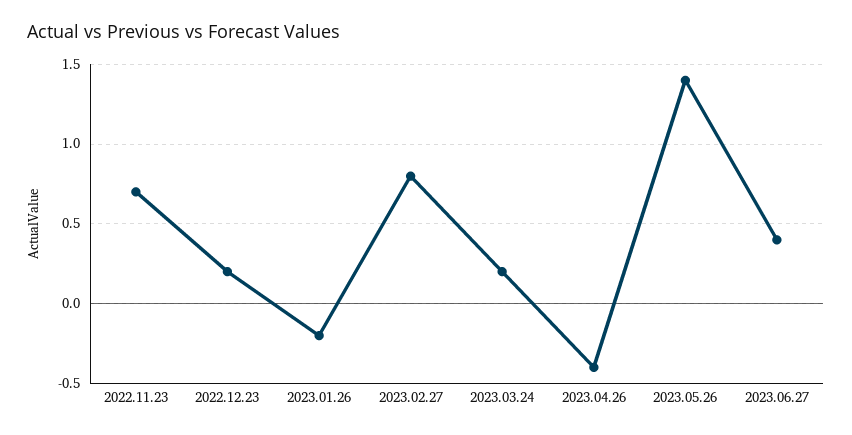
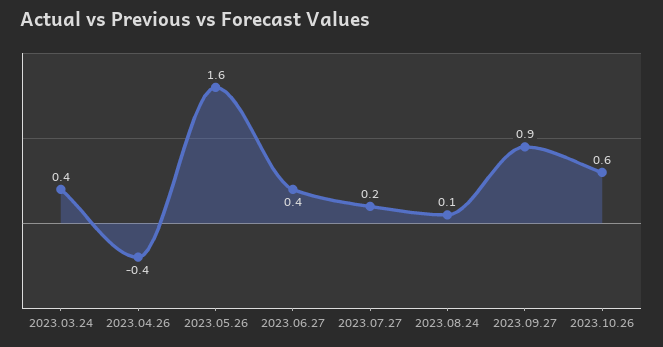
2022.11.23: 0.7 -> none
2022.12.23: 0.2 -> none
2023.01.26: -0.2 -> none
2023.02.27: 0.8 -> none
2023.03.24: 0.2 -> 0.4
2023.05.26: 1.4 -> 1.6
2023.07.27: none -> 0.2
2023.08.24: none -> 0.1
2023.09.27: none -> 0.9
2023.10.26: none -> 0.6

